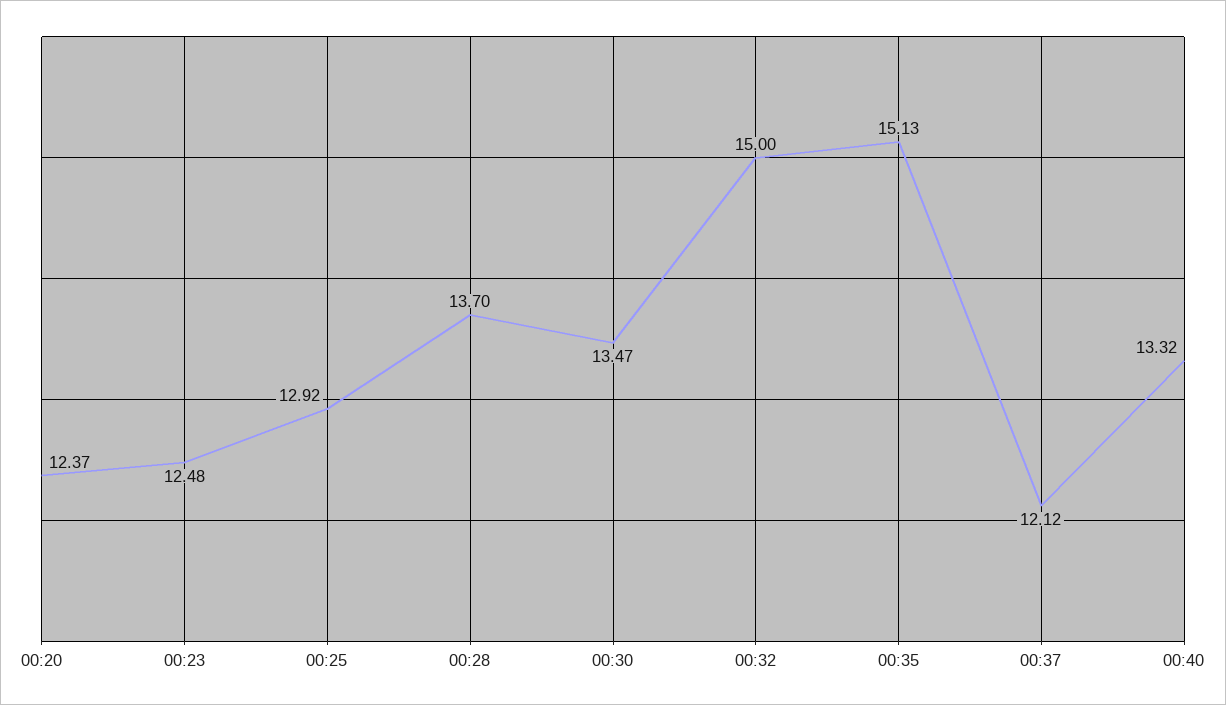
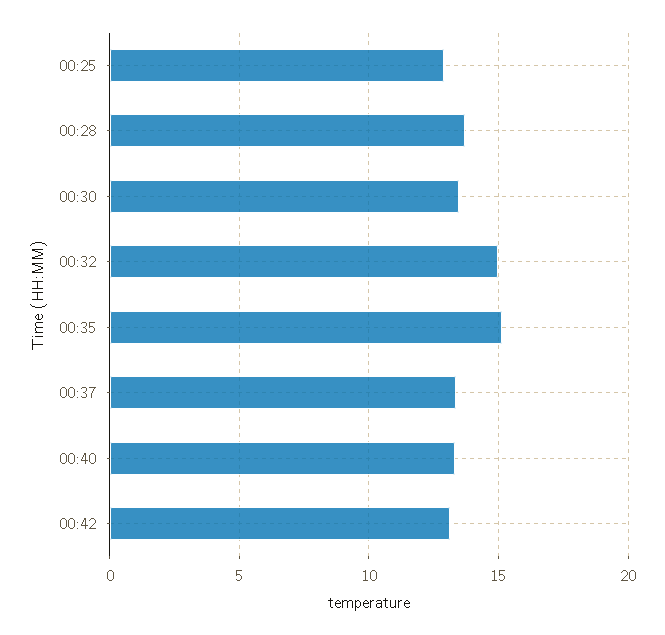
00:20: 12.37 -> none
00:23: 12.48 -> none
00:37: 12.12 -> 13.5
00:42: none -> 13

